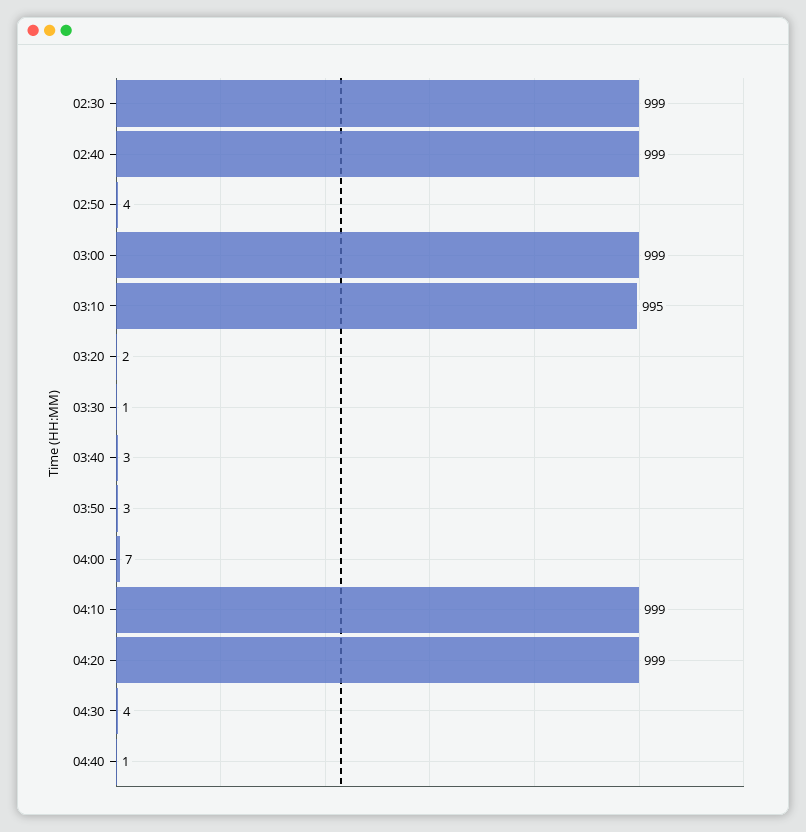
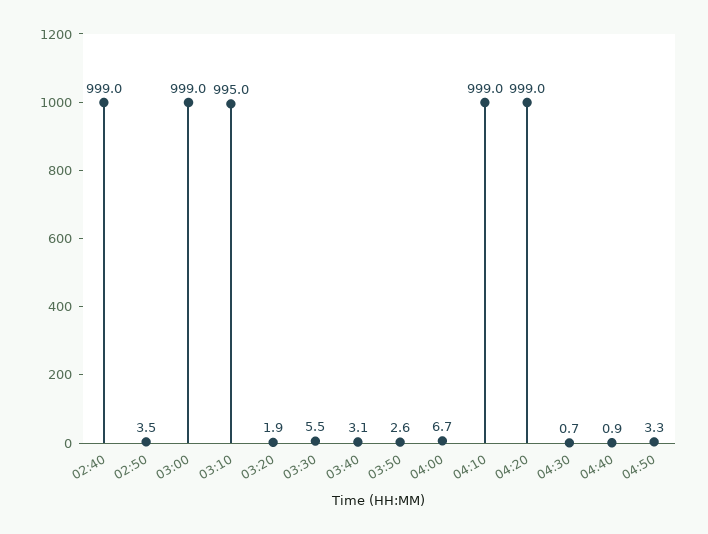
02:30: 999 -> none
03:30: 1 -> 5.5
04:30: 4 -> 0.7
04:50: none -> 3.3

